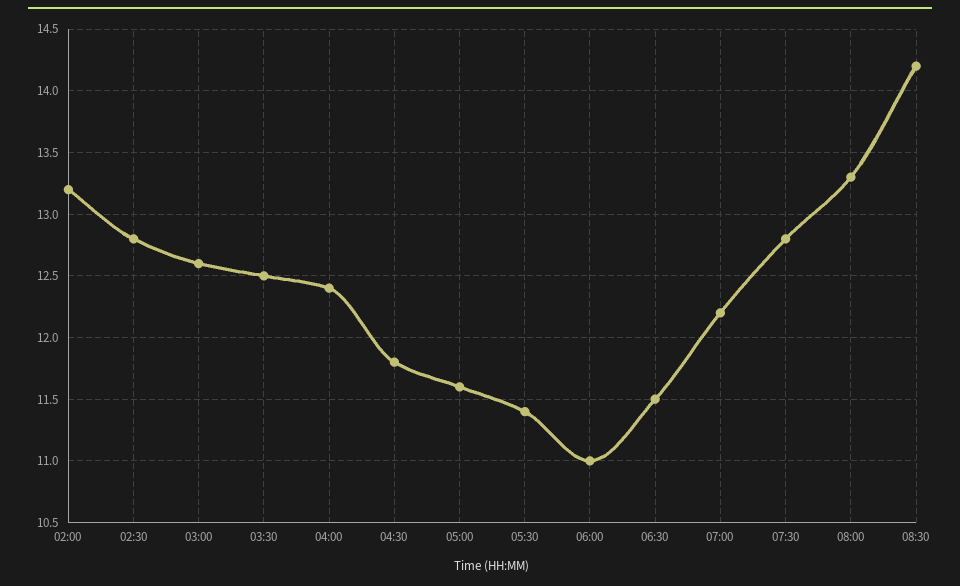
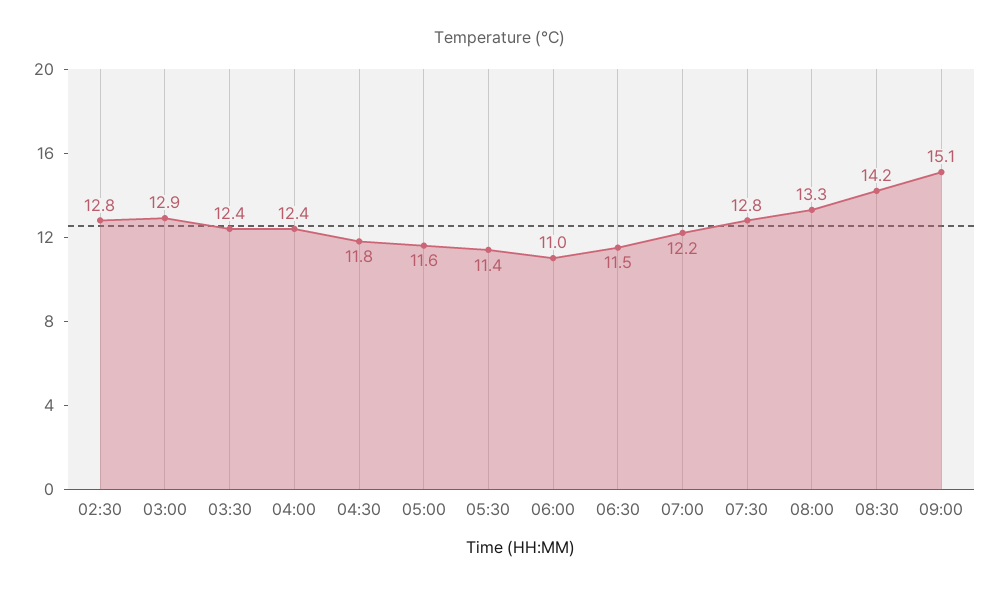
02:00: 13.2 -> none
03:00: 12.6 -> 12.9
03:30: 12.5 -> 12.4
09:00: none -> 15.1

